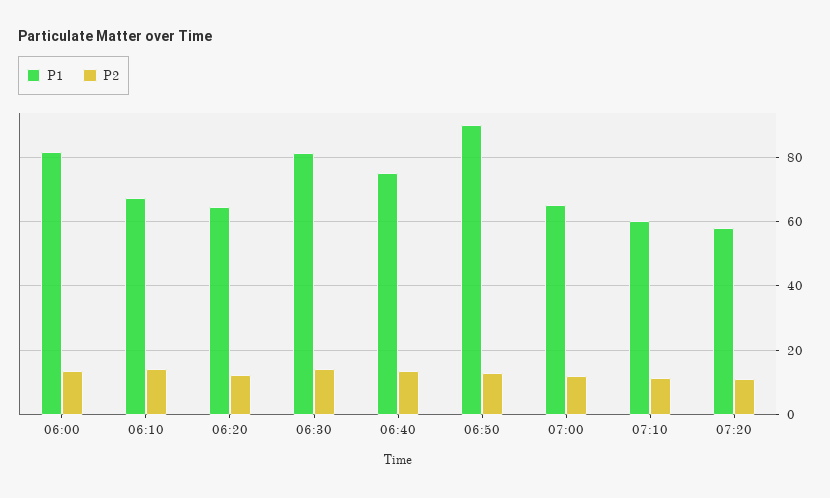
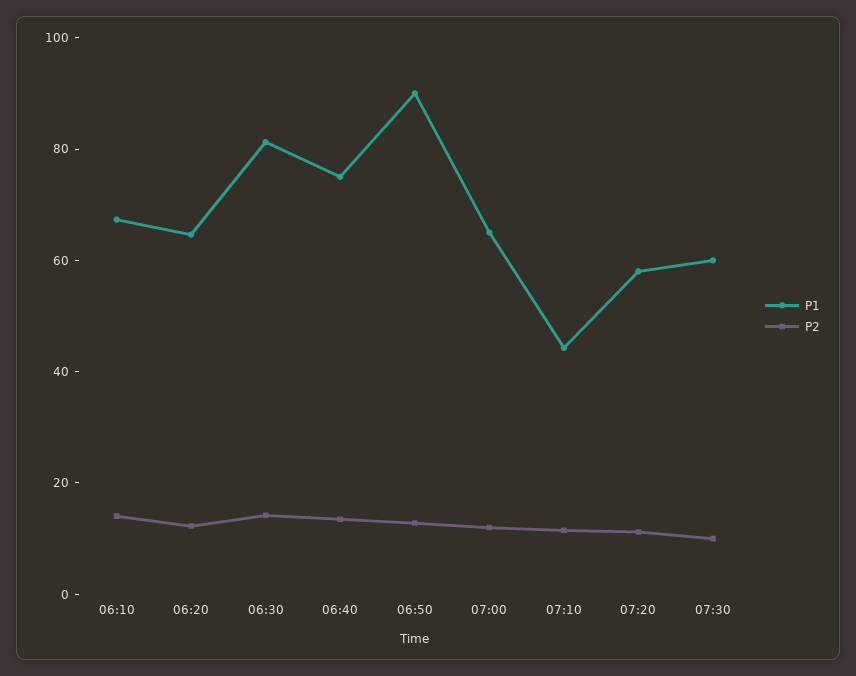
P1, 06:00: 82 -> none
P2, 06:00: 14 -> none
P1, 07:10: 60 -> 45
P1, 07:30: none -> 60
P2, 07:30: none -> 10

